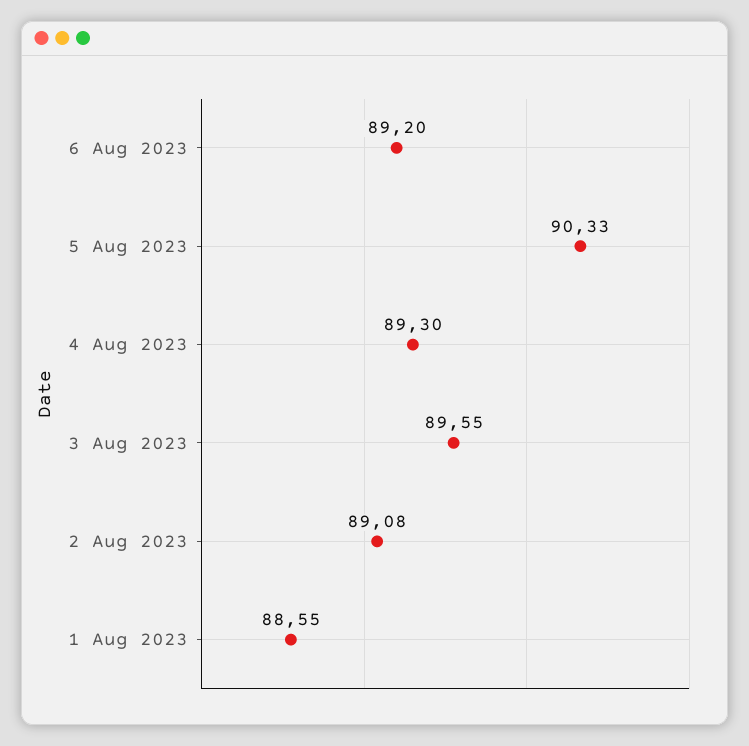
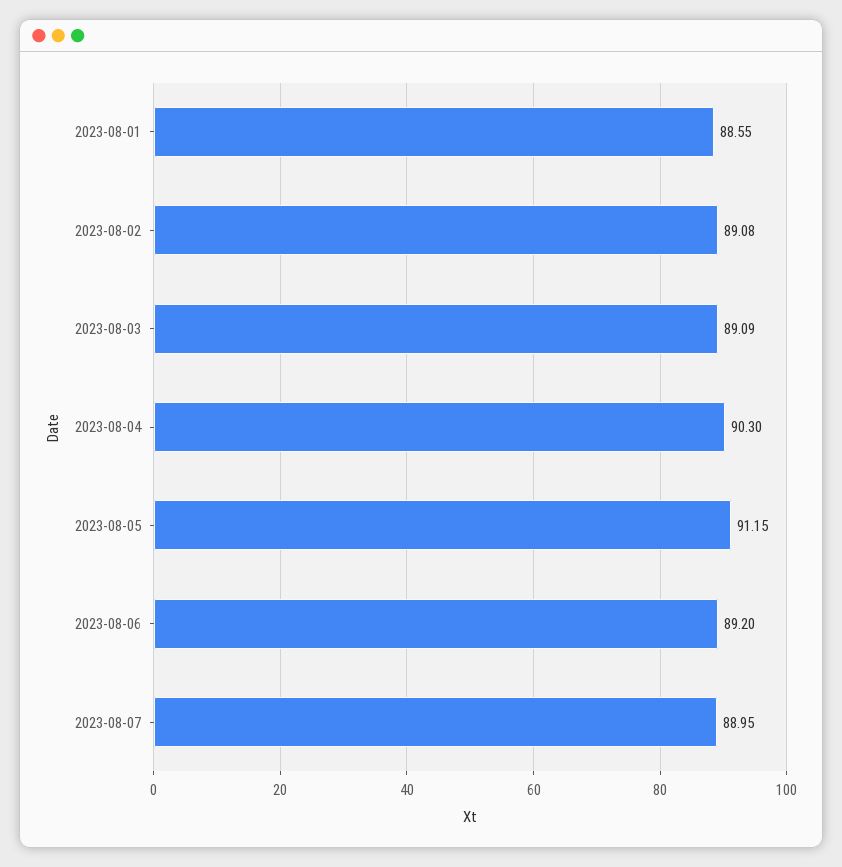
5 Aug 2023: 90.33 -> 91.15
4 Aug 2023: 89.3 -> 90.3
3 Aug 2023: 89.55 -> 89.09
2023-08-07: none -> 88.95

